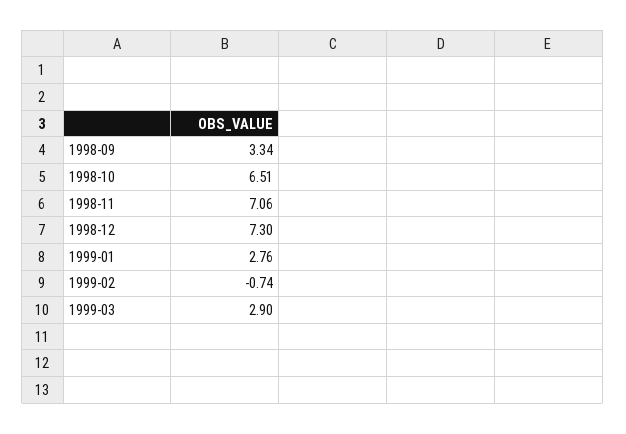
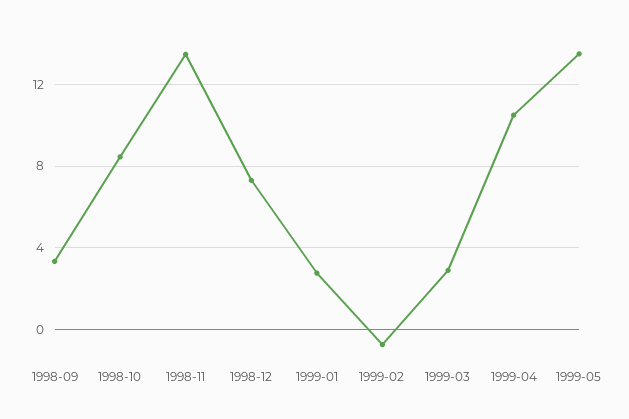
1998-10: 6.51 -> 8.5
1998-11: 7.06 -> 13.5
1999-04: none -> 10.5
1999-05: none -> 13.5

